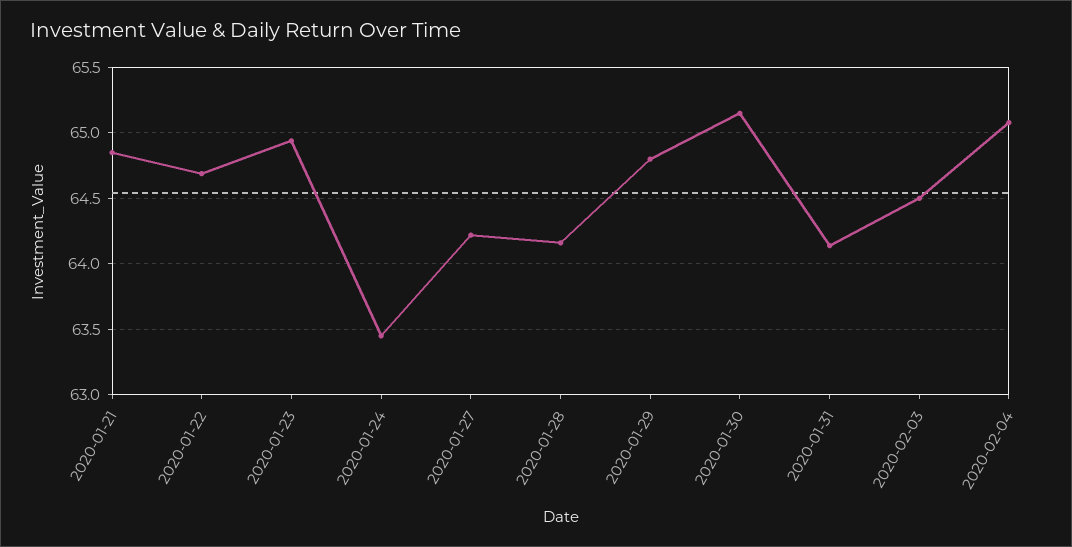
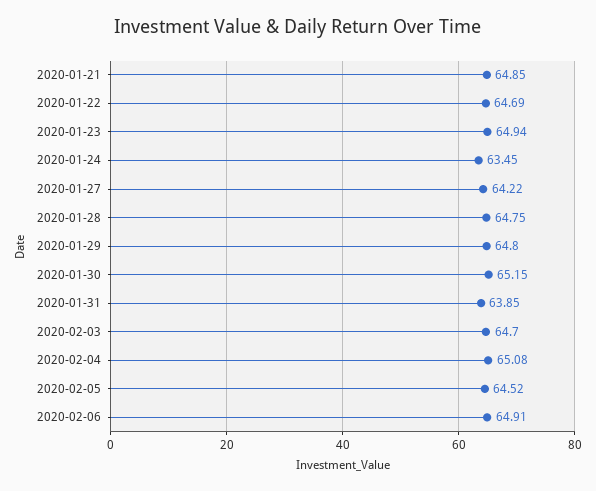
2020-01-28: 64.15 -> 64.75
2020-01-31: 64.15 -> 63.85
2020-02-03: 64.5 -> 64.7
2020-02-05: none -> 64.52
2020-02-06: none -> 64.91

